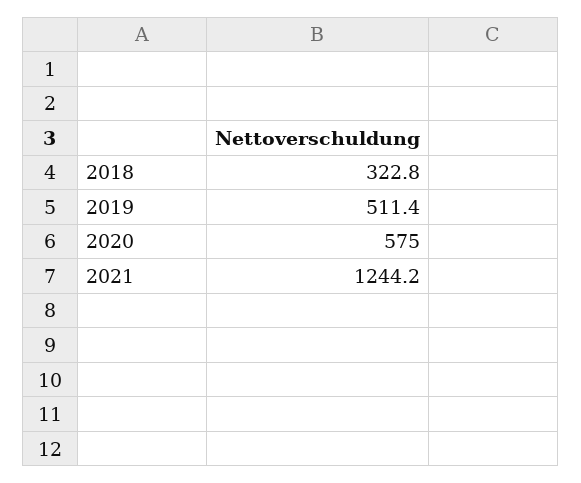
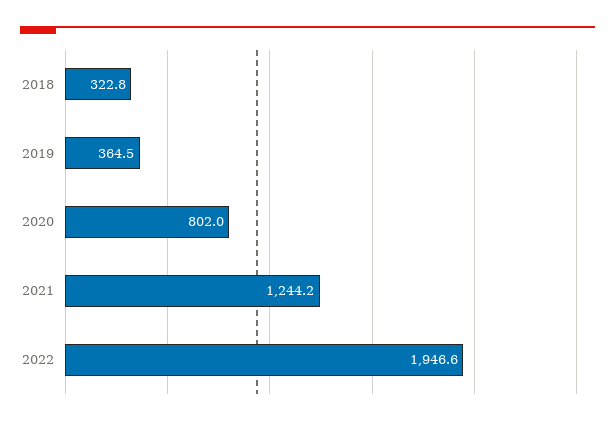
2019: 511.4 -> 364.5
2020: 575 -> 802
2022: none -> 1946.6

